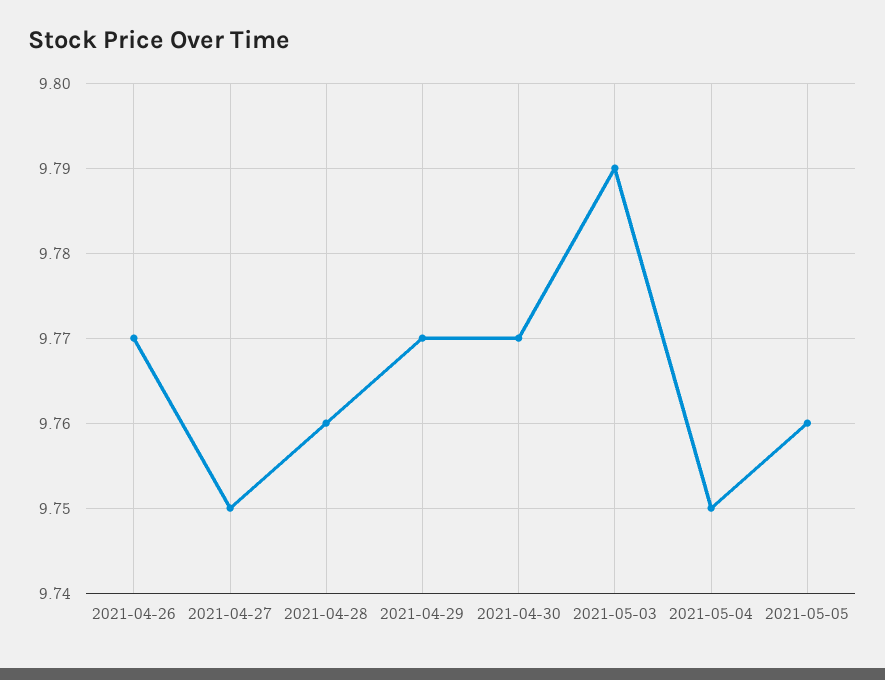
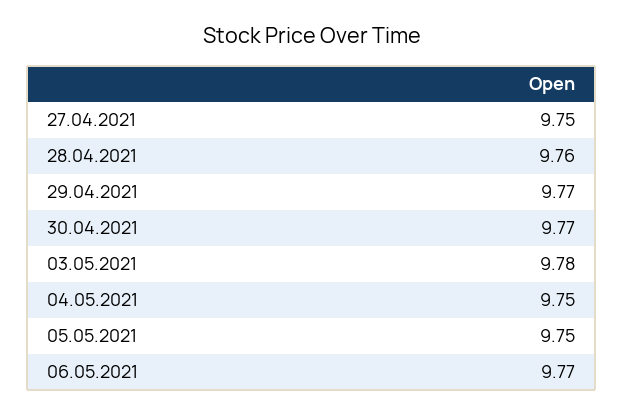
2021-04-26: 9.77 -> none
2021-05-03: 9.79 -> 9.78
2021-05-05: 9.76 -> 9.75
06.05.2021: none -> 9.77

